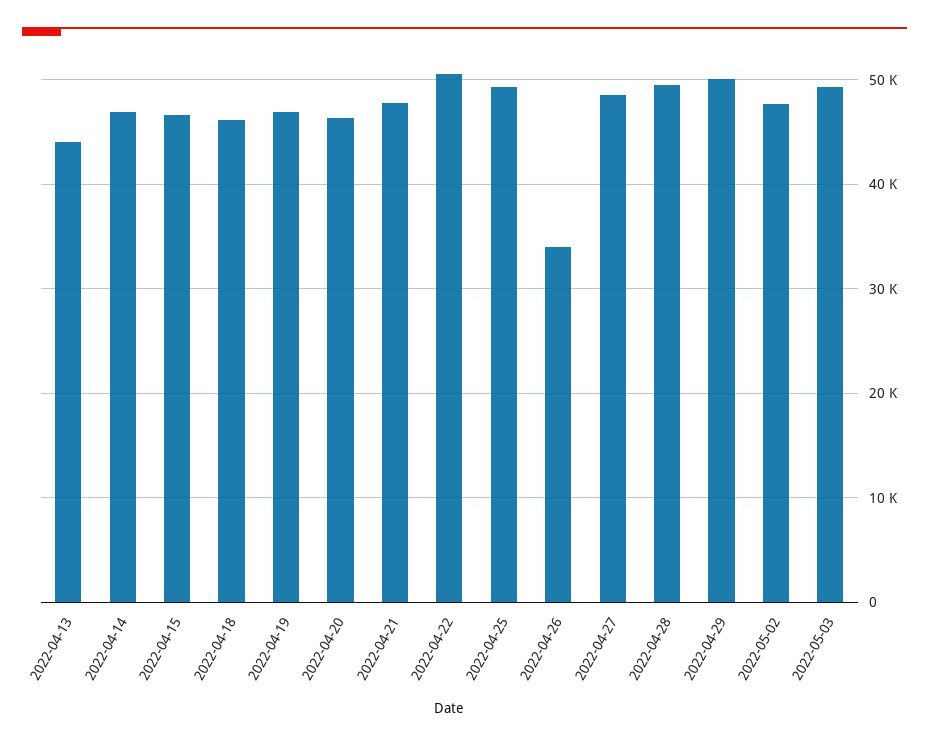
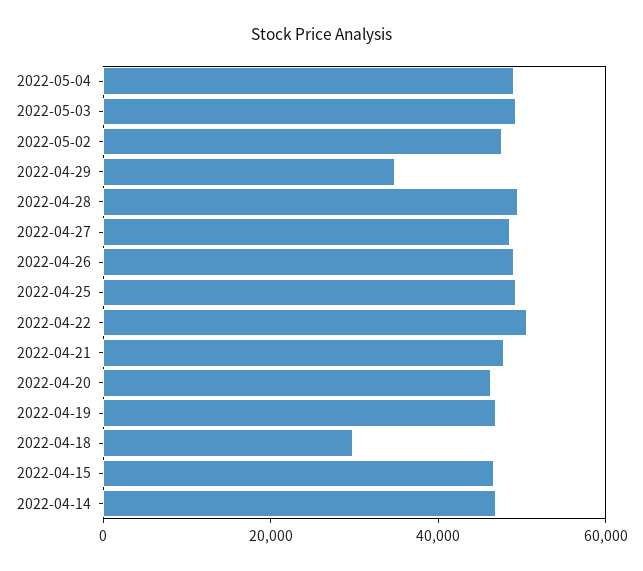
2022-04-13: 44000 -> none
2022-04-18: 46000 -> 30000
2022-04-26: 34000 -> 50000
2022-04-29: 50000 -> 35000
2022-05-04: none -> 50000

